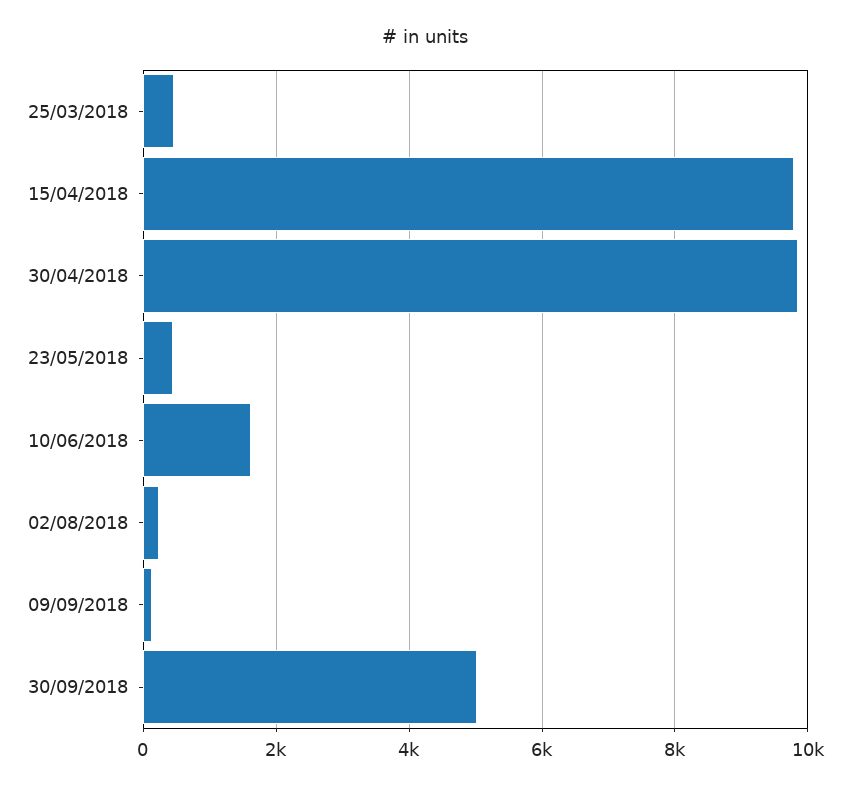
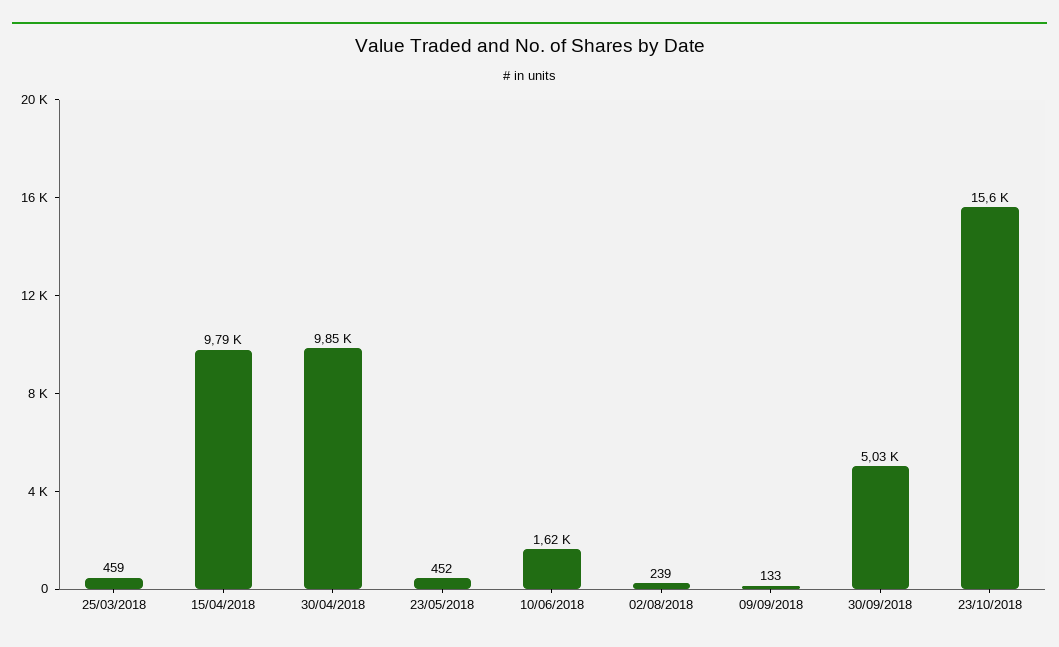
23/10/2018: none -> 15600

